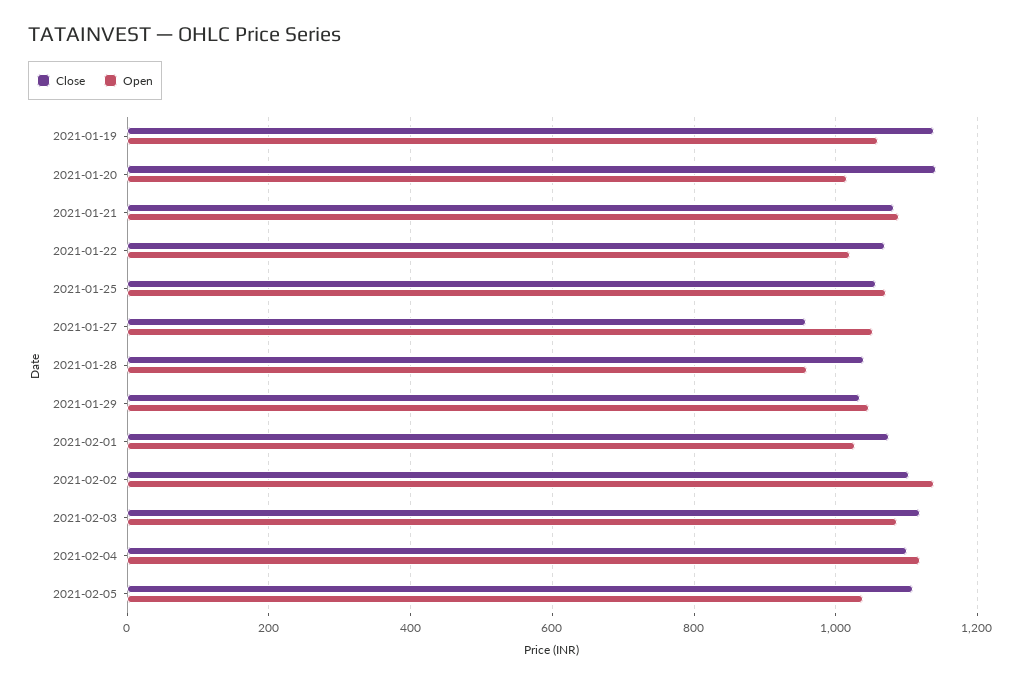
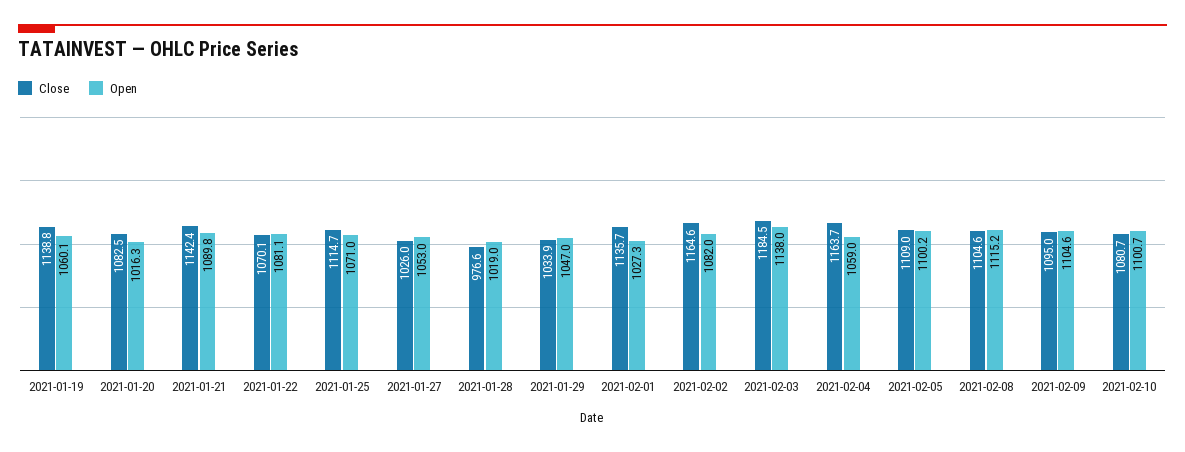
Close, 2021-01-20: 1140 -> 1082.5
Close, 2021-01-21: 1080 -> 1142.4
Open, 2021-01-22: 1020 -> 1081.1
Close, 2021-01-25: 1060 -> 1114.7
Close, 2021-01-27: 960 -> 1026
Close, 2021-01-28: 1040 -> 976.6
Open, 2021-01-28: 960 -> 1019
Close, 2021-02-01: 1080 -> 1135.7
Close, 2021-02-02: 1100 -> 1164.6
Open, 2021-02-02: 1140 -> 1082
Close, 2021-02-03: 1120 -> 1184.5
Open, 2021-02-03: 1080 -> 1138
Close, 2021-02-04: 1100 -> 1163.7
Open, 2021-02-04: 1120 -> 1059
Open, 2021-02-05: 1040 -> 1100.2
Close, 2021-02-08: none -> 1104.6
Open, 2021-02-08: none -> 1115.2
Close, 2021-02-09: none -> 1095
Open, 2021-02-09: none -> 1104.6
Close, 2021-02-10: none -> 1080.7
Open, 2021-02-10: none -> 1100.7

